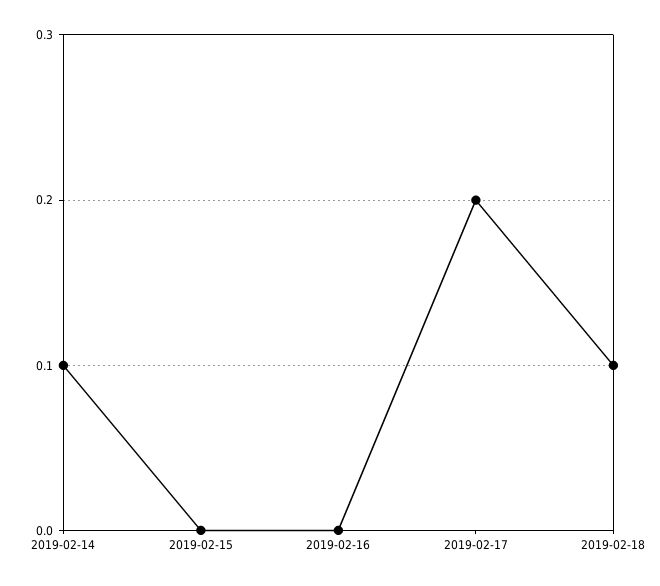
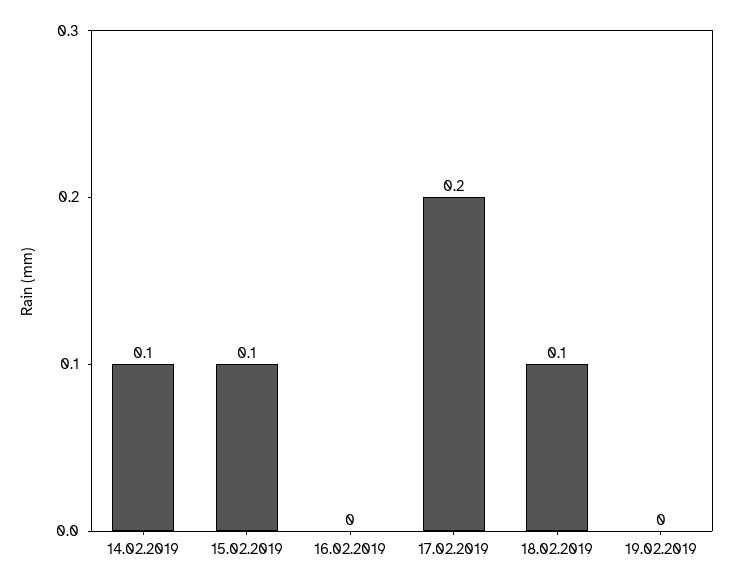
2019-02-15: 0 -> 0.1
19.02.2019: none -> 0

